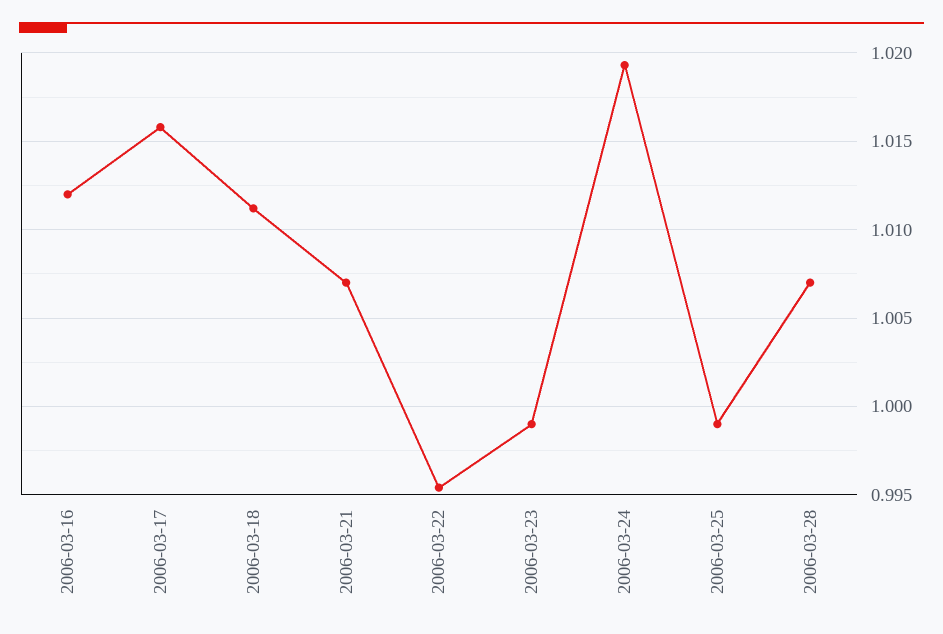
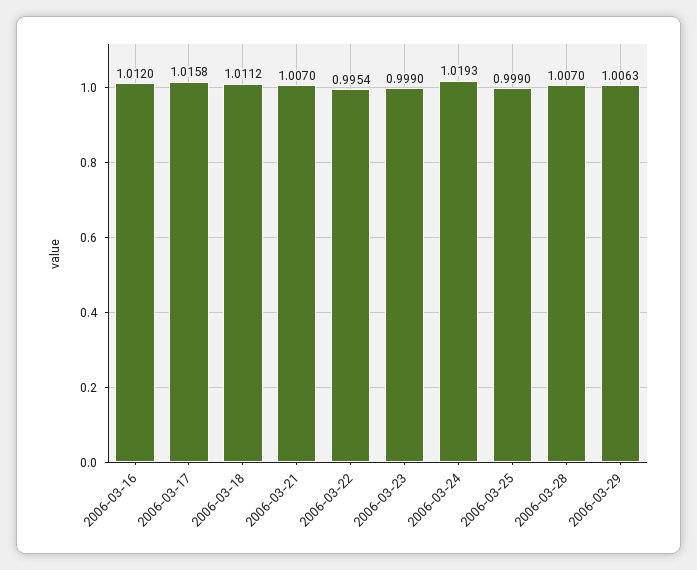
2006-03-29: none -> 1.0063

